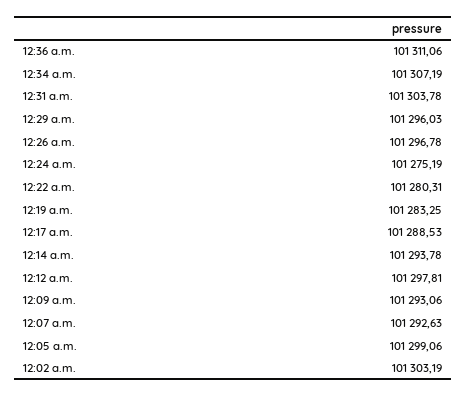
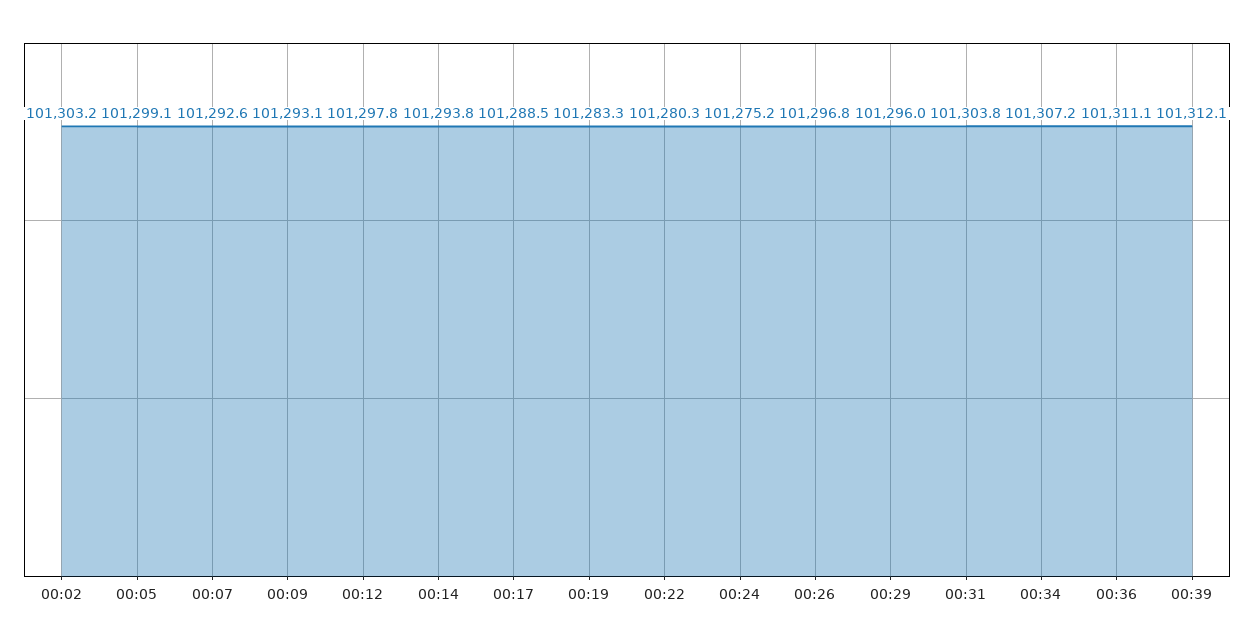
00:39: none -> 101312.1

